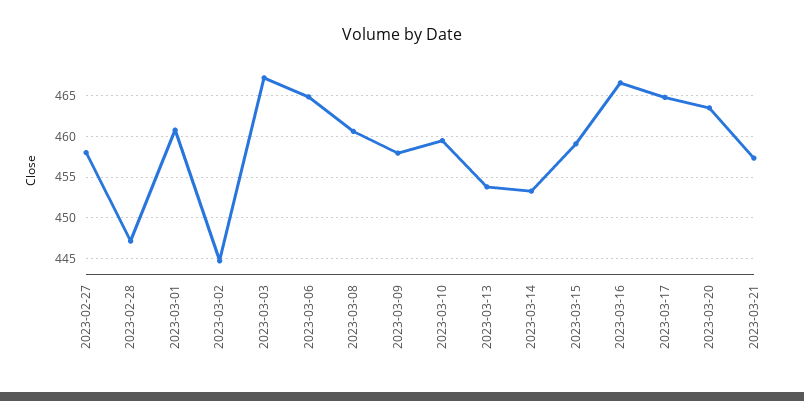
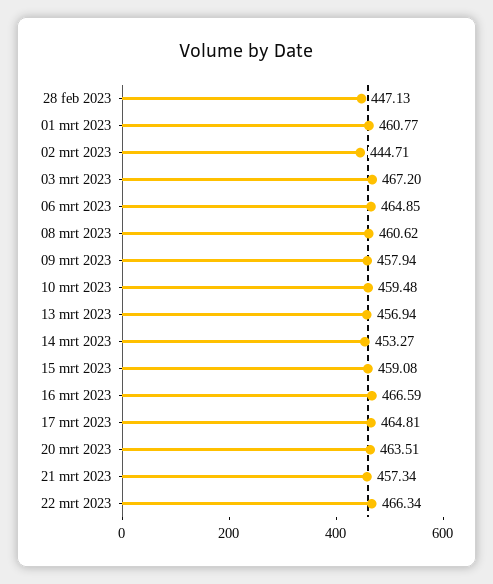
2023-02-27: 458 -> none
2023-03-13: 454 -> 456.94
22 mrt 2023: none -> 466.34

